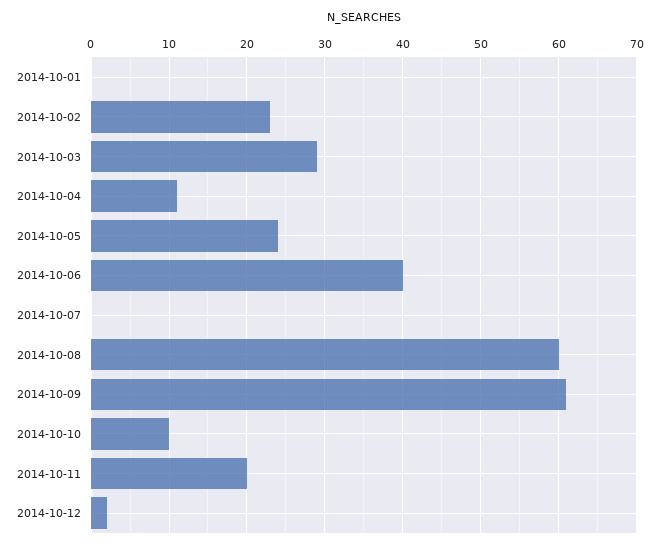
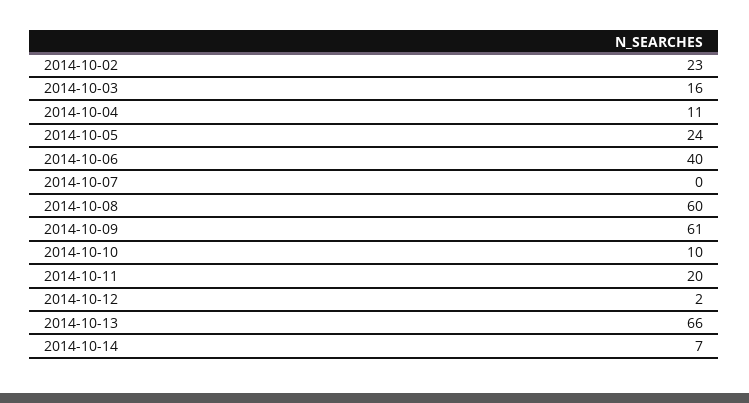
2014-10-01: 0 -> none
2014-10-03: 29 -> 16
2014-10-13: none -> 66
2014-10-14: none -> 7

